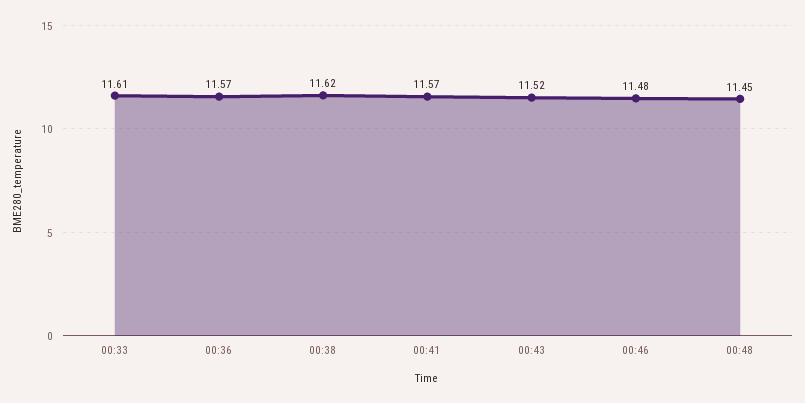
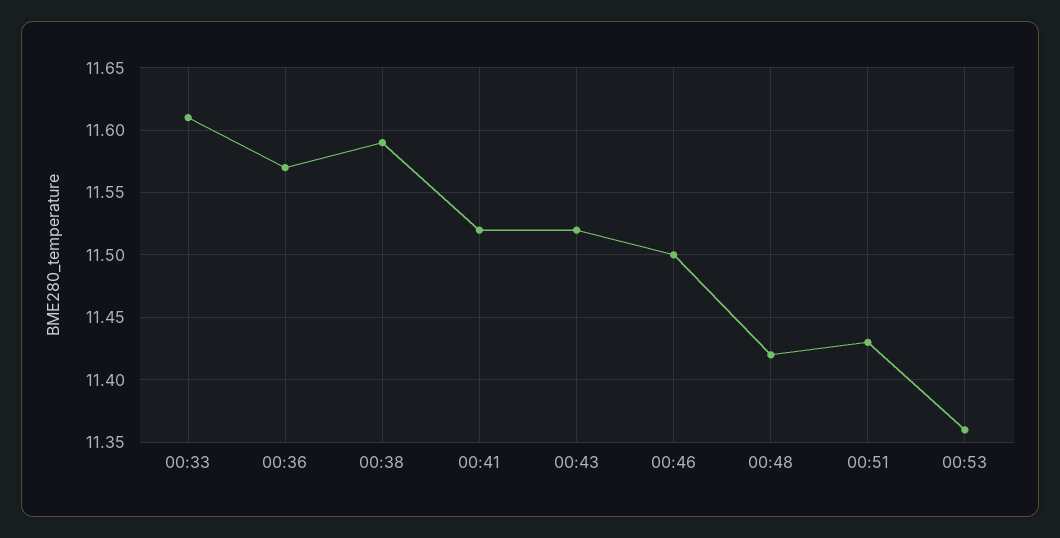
00:38: 11.62 -> 11.59
00:41: 11.57 -> 11.52
00:46: 11.48 -> 11.5
00:48: 11.45 -> 11.42
00:51: none -> 11.43
00:53: none -> 11.36

